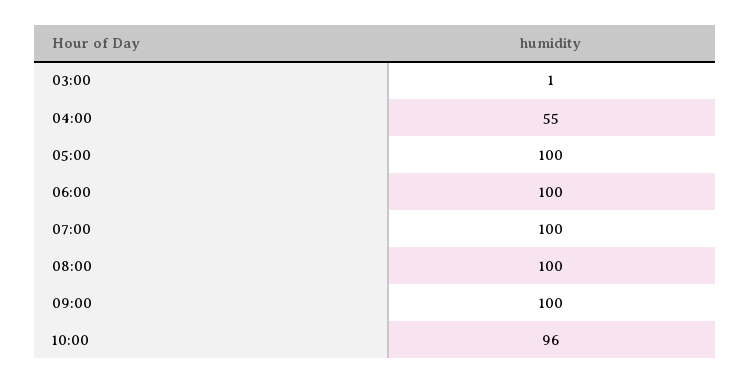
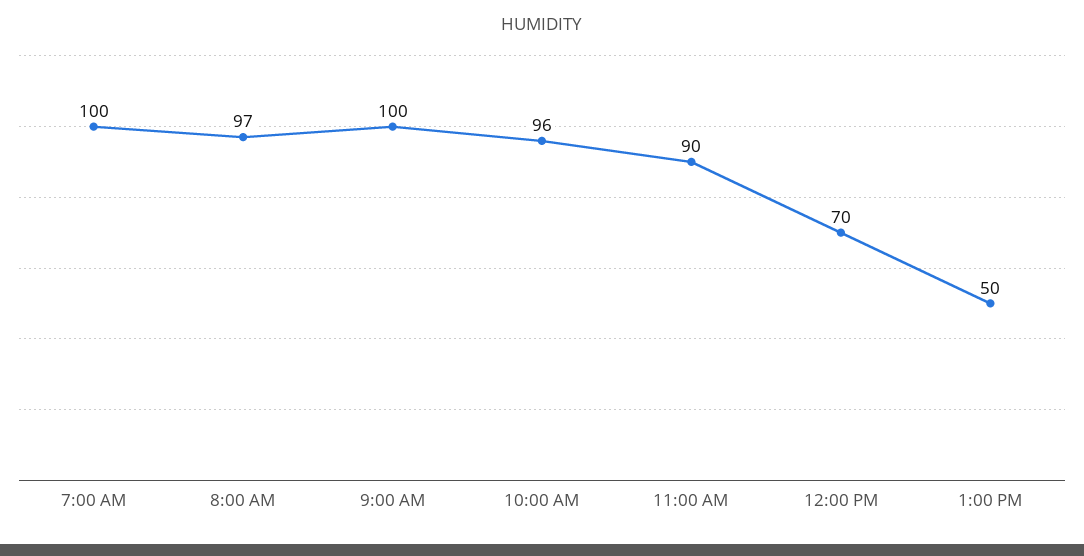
03:00: 1 -> none
04:00: 55 -> none
05:00: 100 -> none
06:00: 100 -> none
08:00: 100 -> 97
11:00 AM: none -> 90
12:00 PM: none -> 70
1:00 PM: none -> 50

